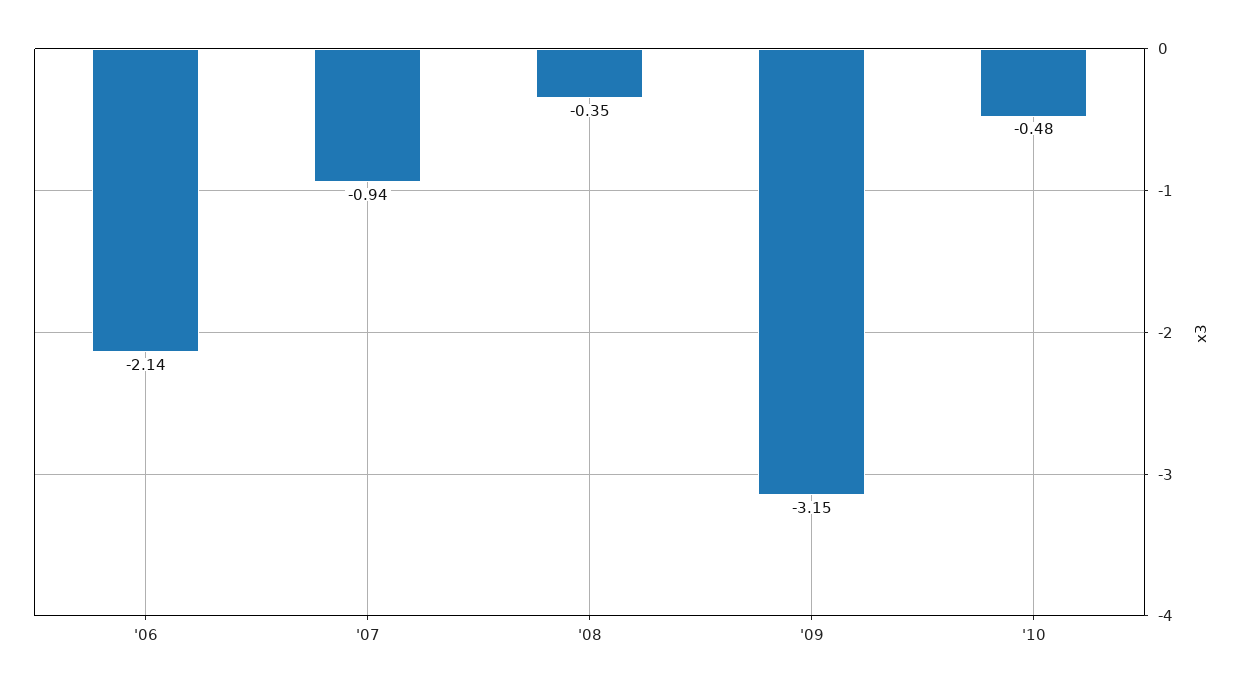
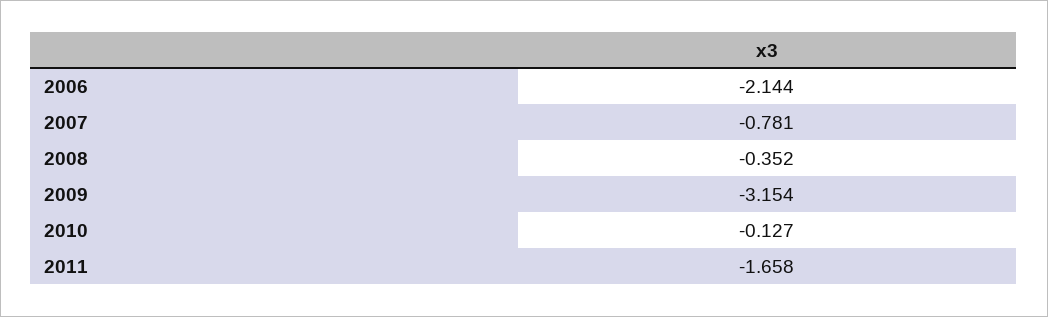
'07: -0.94 -> -0.781
'10: -0.48 -> -0.127
2011: none -> -1.658

